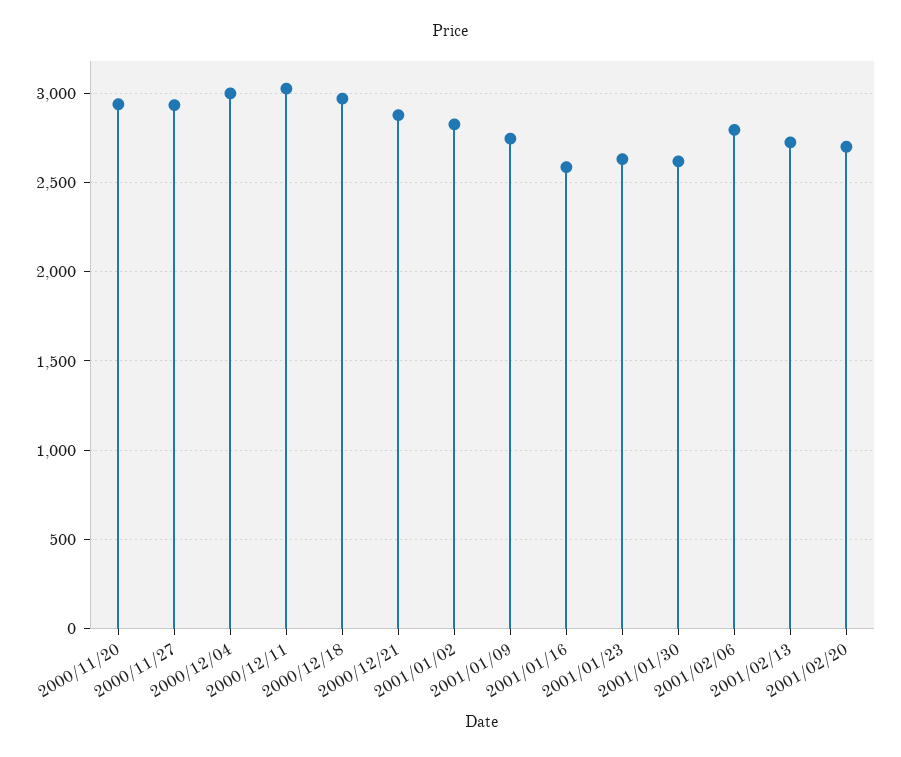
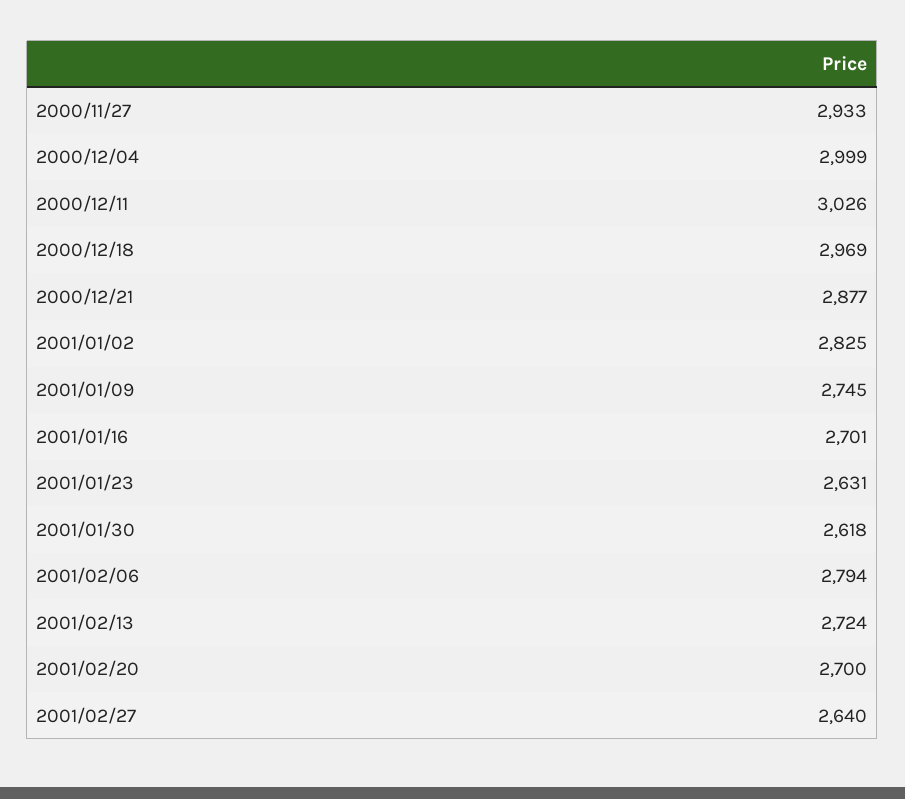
2000/11/20: 2950 -> none
2001/01/16: 2600 -> 2701
2001/02/27: none -> 2640

